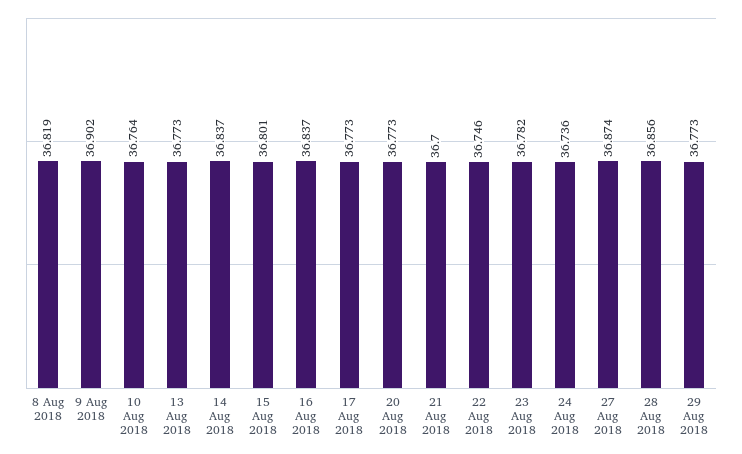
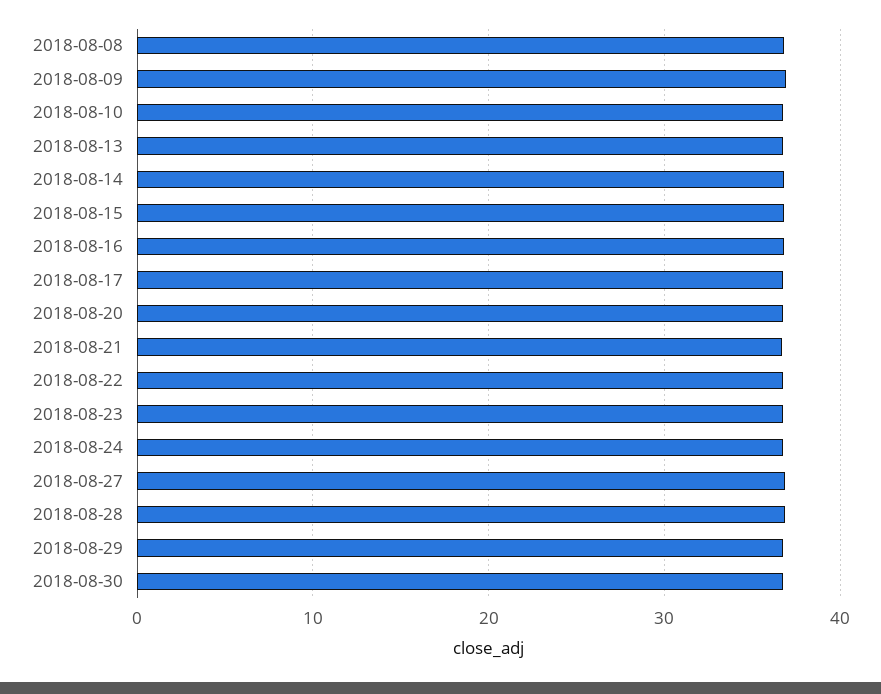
2018-08-30: none -> 37

